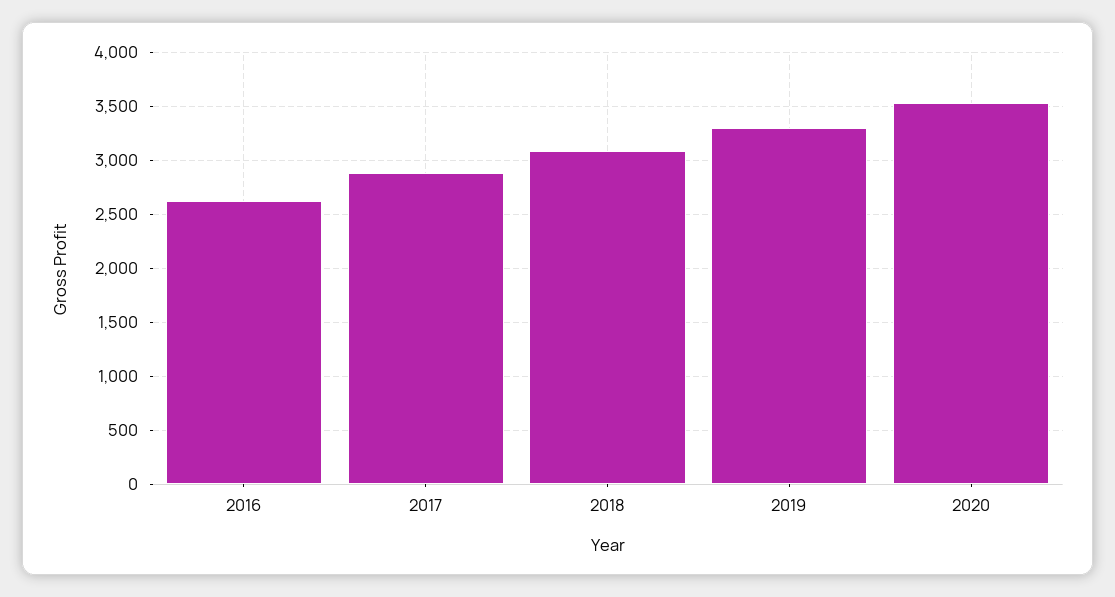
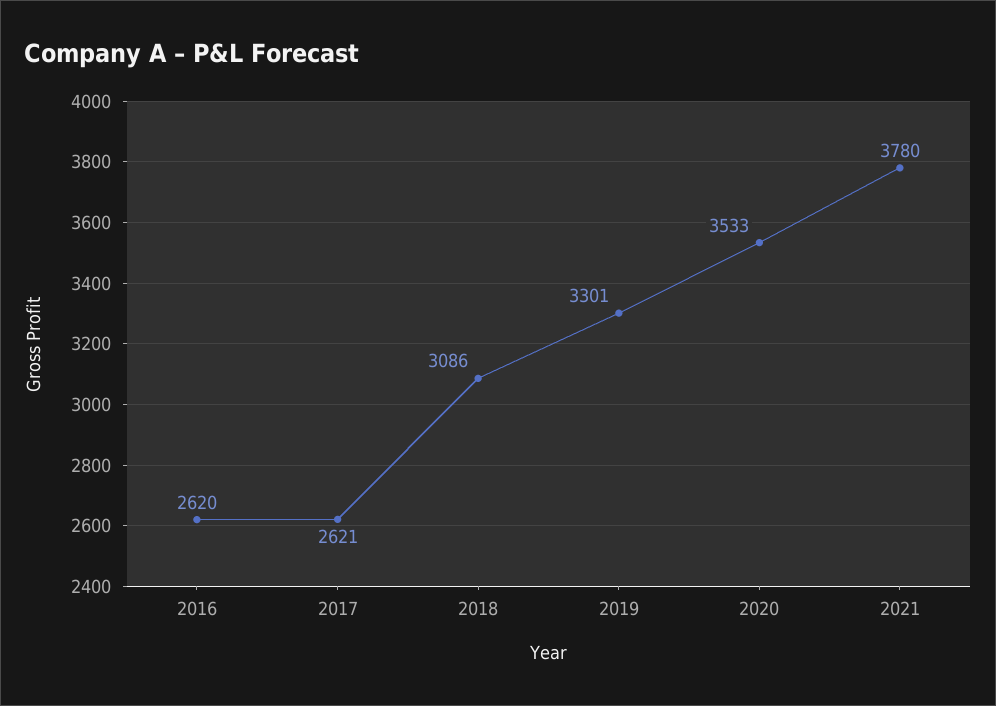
2017: 2900 -> 2621
2021: none -> 3780

